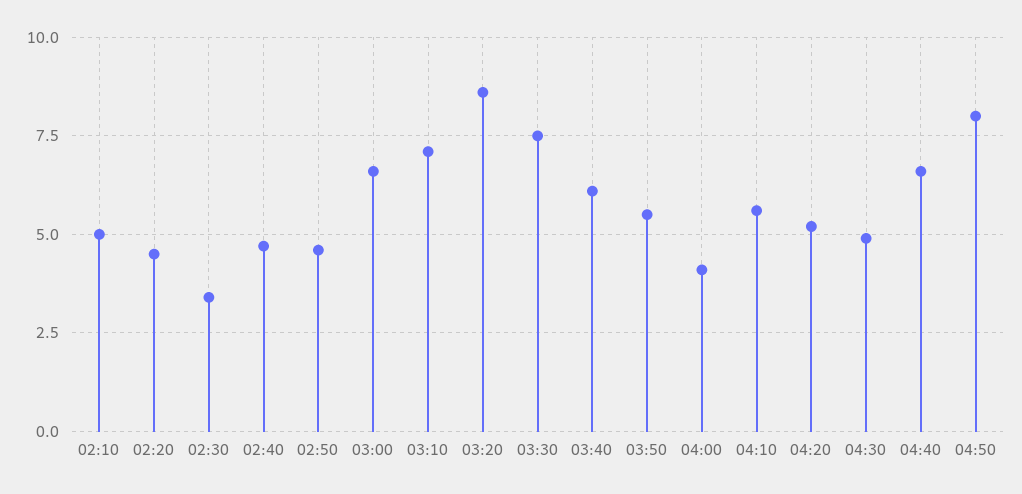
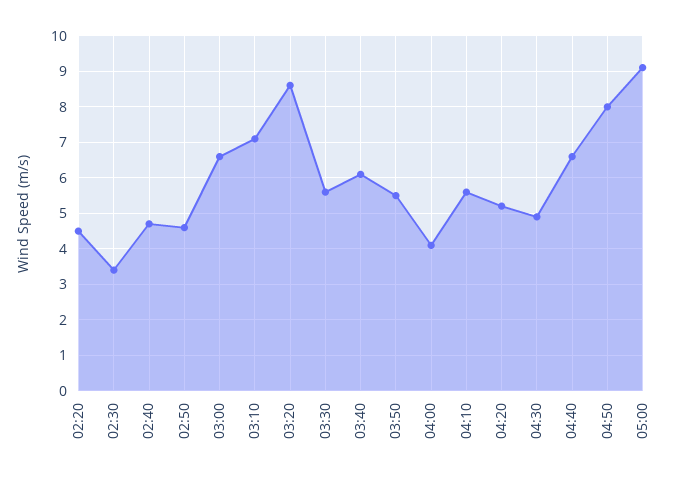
02:10: 5 -> none
03:30: 7.5 -> 5.5
05:00: none -> 9

